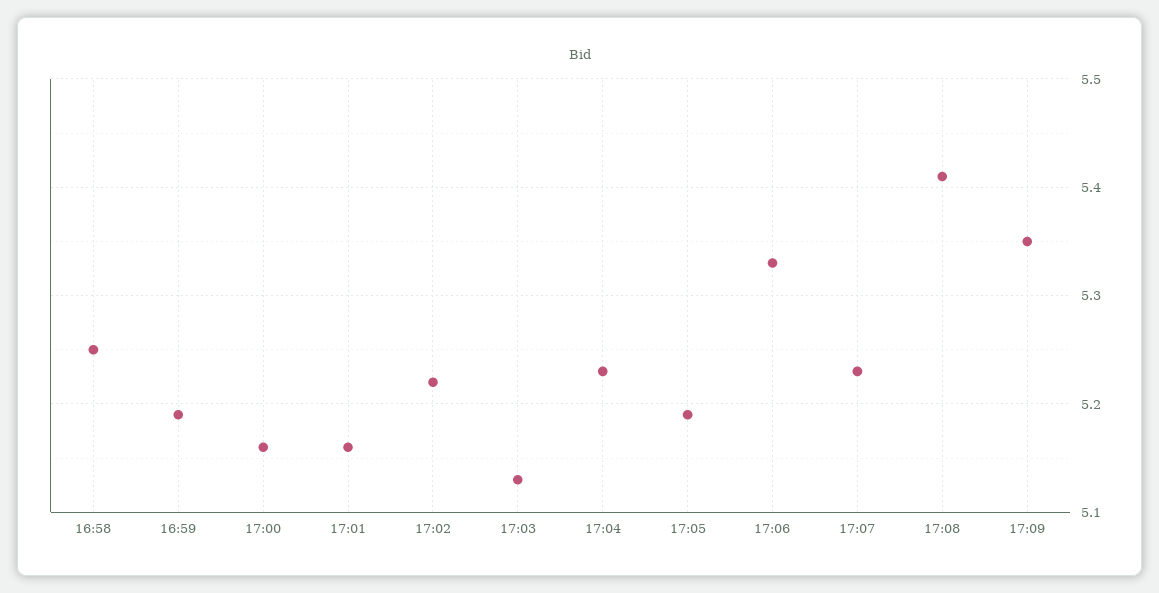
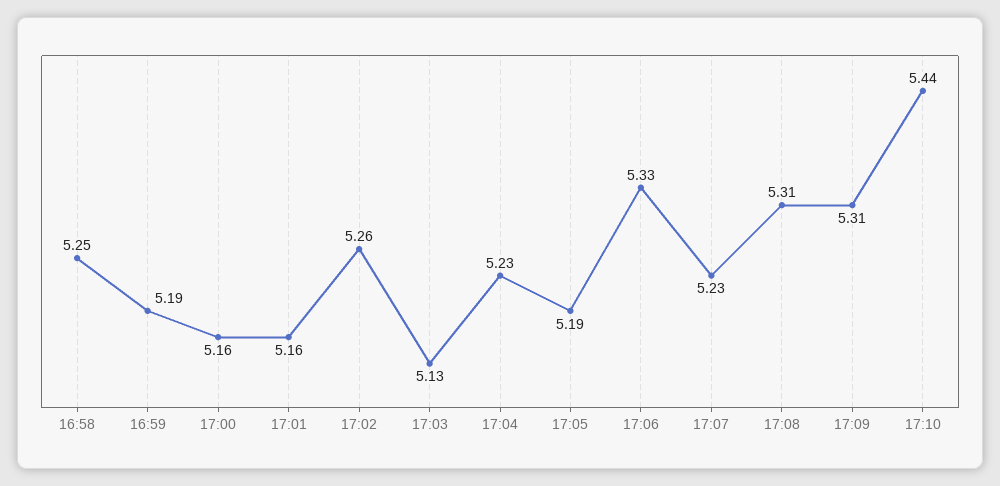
17:02: 5.22 -> 5.26
17:08: 5.41 -> 5.31
17:09: 5.35 -> 5.31
17:10: none -> 5.44

